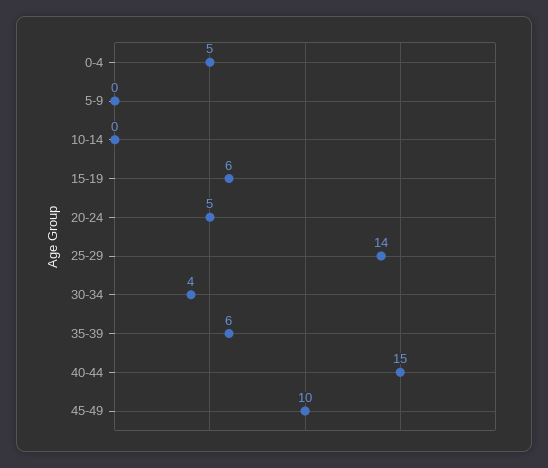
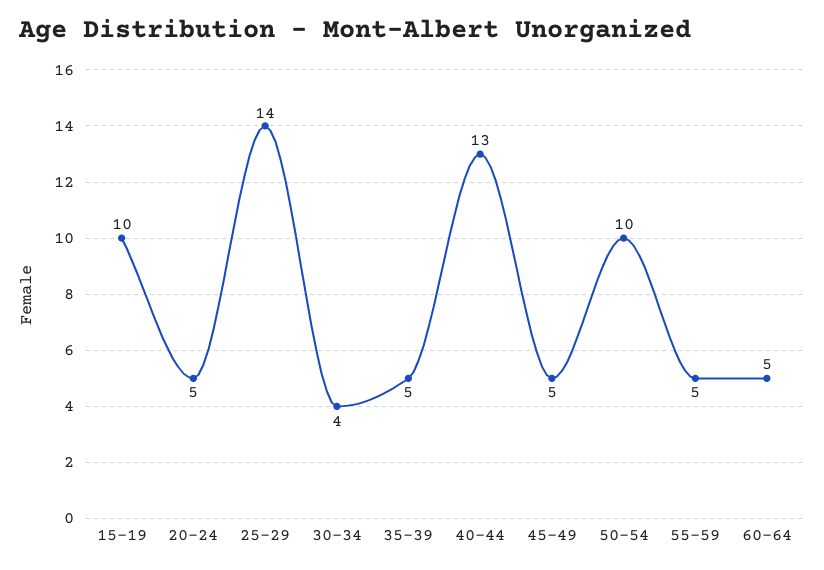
0-4: 5 -> none
5-9: 0 -> none
10-14: 0 -> none
15-19: 6 -> 10
35-39: 6 -> 5
40-44: 15 -> 13
45-49: 10 -> 5
50-54: none -> 10
55-59: none -> 5
60-64: none -> 5

